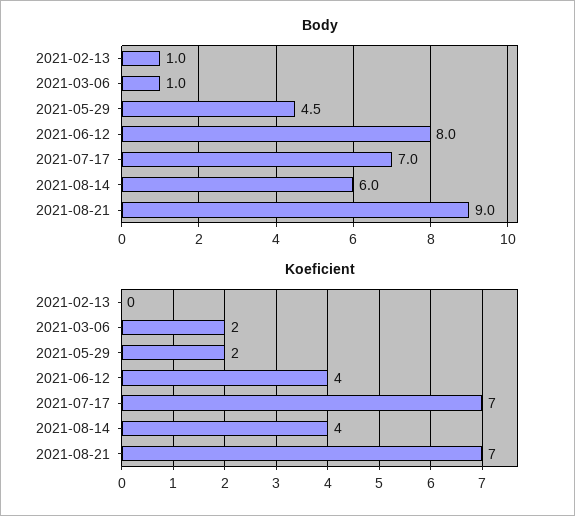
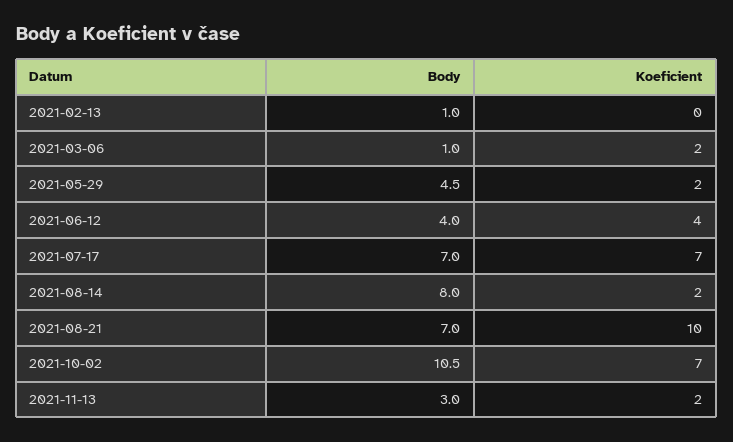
Body, 2021-06-12: 8 -> 4
Body, 2021-08-14: 6 -> 8
Body, 2021-08-21: 9 -> 7
Koeficient, 2021-08-14: 4 -> 2
Koeficient, 2021-08-21: 7 -> 10
Body, 2021-10-02: none -> 10.5
Koeficient, 2021-10-02: none -> 7
Body, 2021-11-13: none -> 3
Koeficient, 2021-11-13: none -> 2

